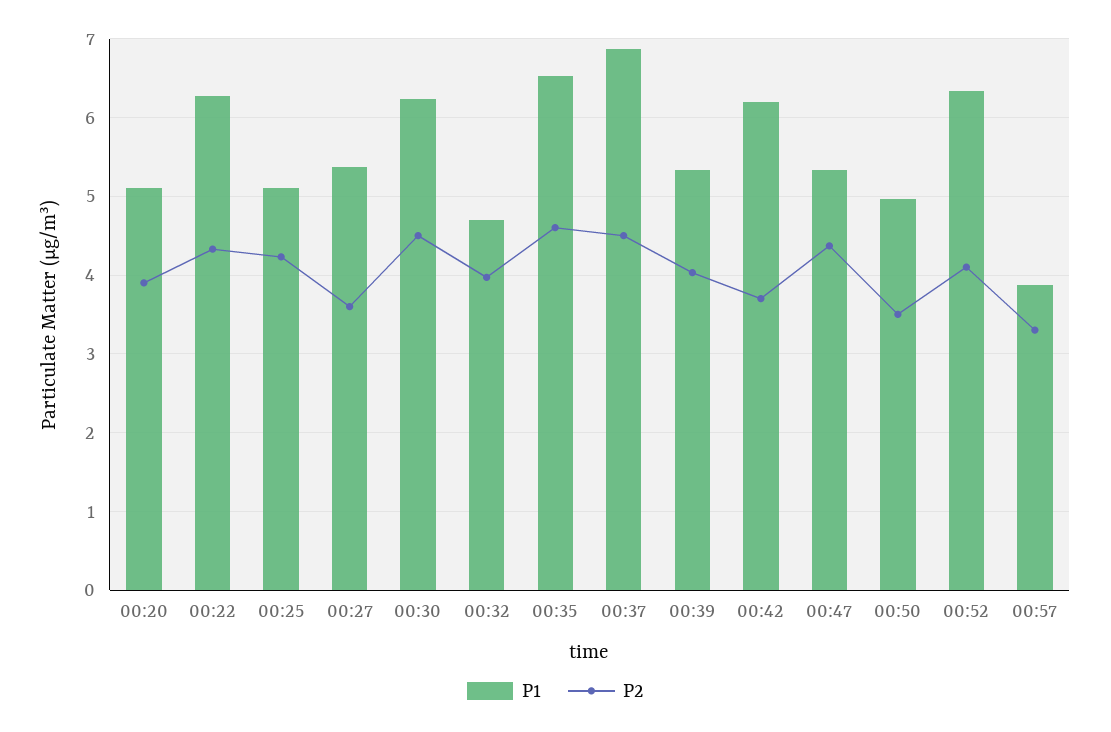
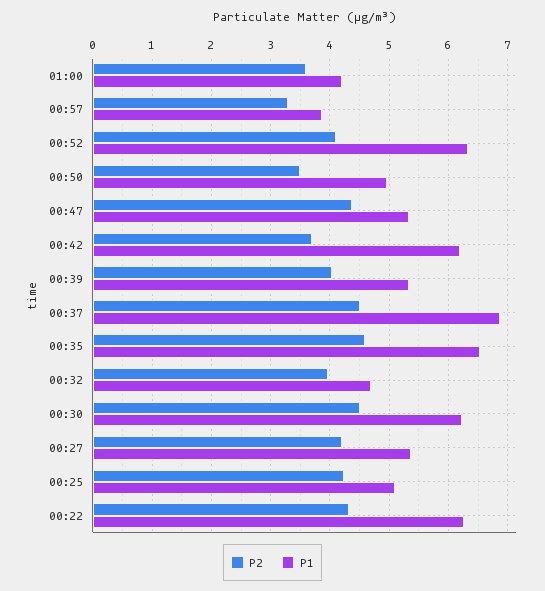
P1, 00:20: 5.1 -> none
P2, 00:20: 3.9 -> none
P2, 00:27: 3.6 -> 4.2
P2, 01:00: none -> 3.6
P1, 01:00: none -> 4.2

